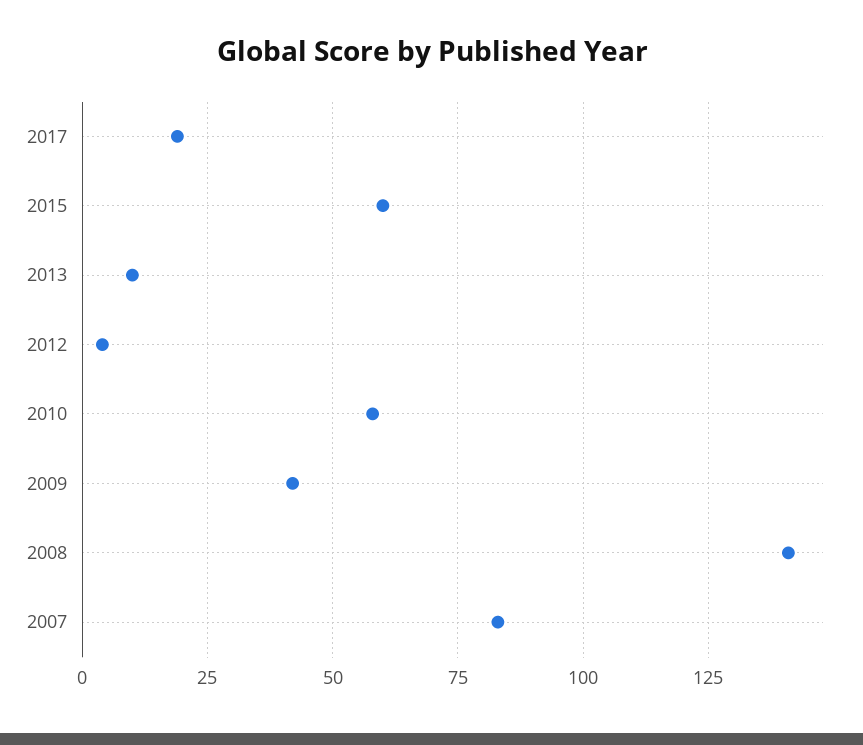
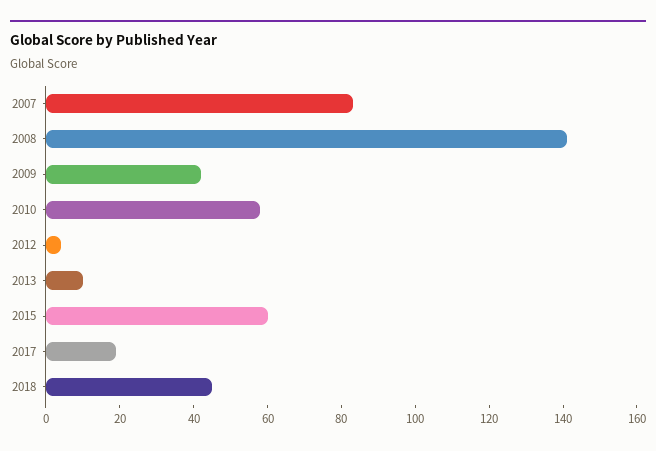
2018: none -> 45

